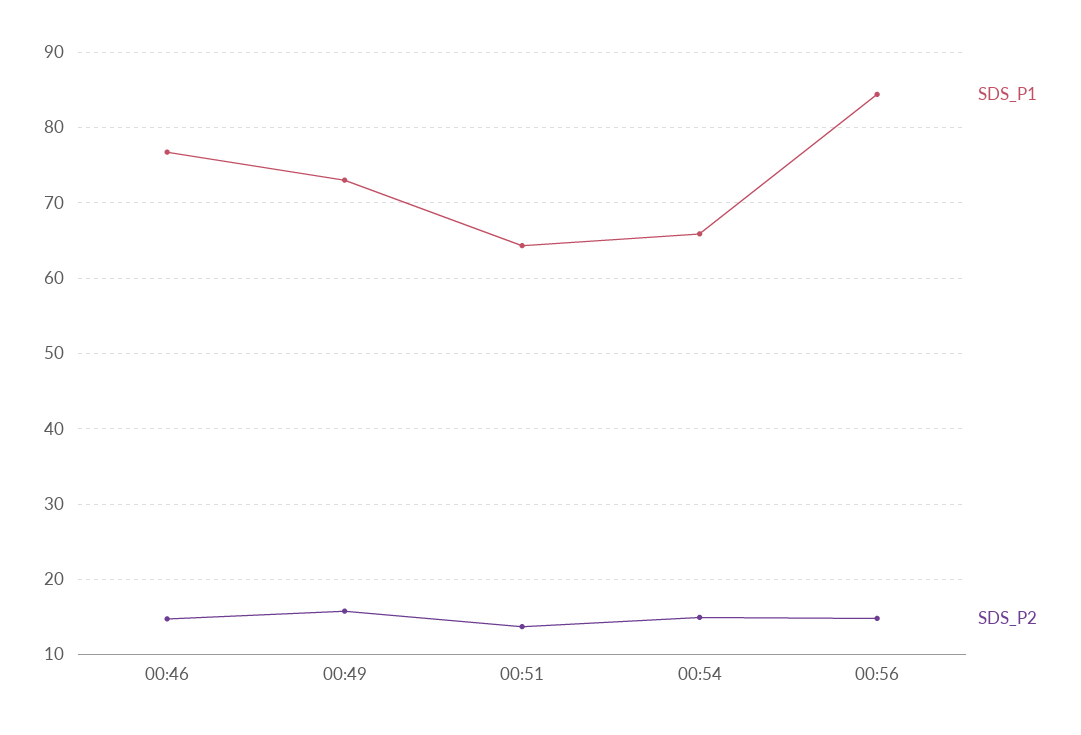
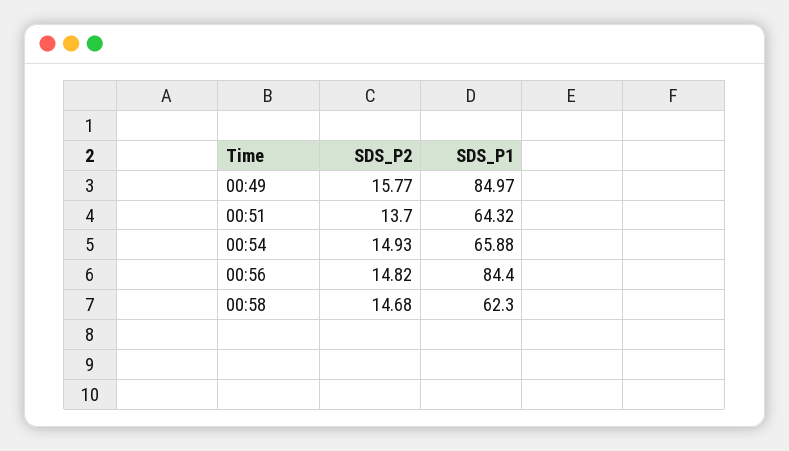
SDS_P1, 00:46: 77 -> none
SDS_P2, 00:46: 15 -> none
SDS_P1, 00:49: 73 -> 84.97
SDS_P2, 00:58: none -> 14.68
SDS_P1, 00:58: none -> 62.3

